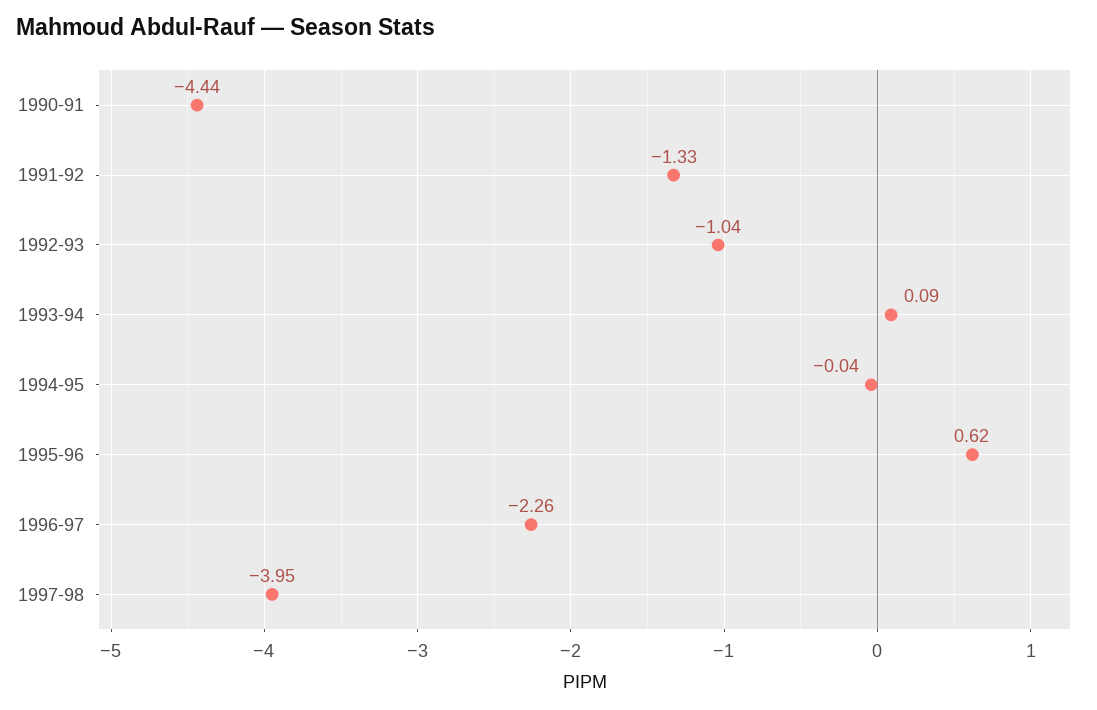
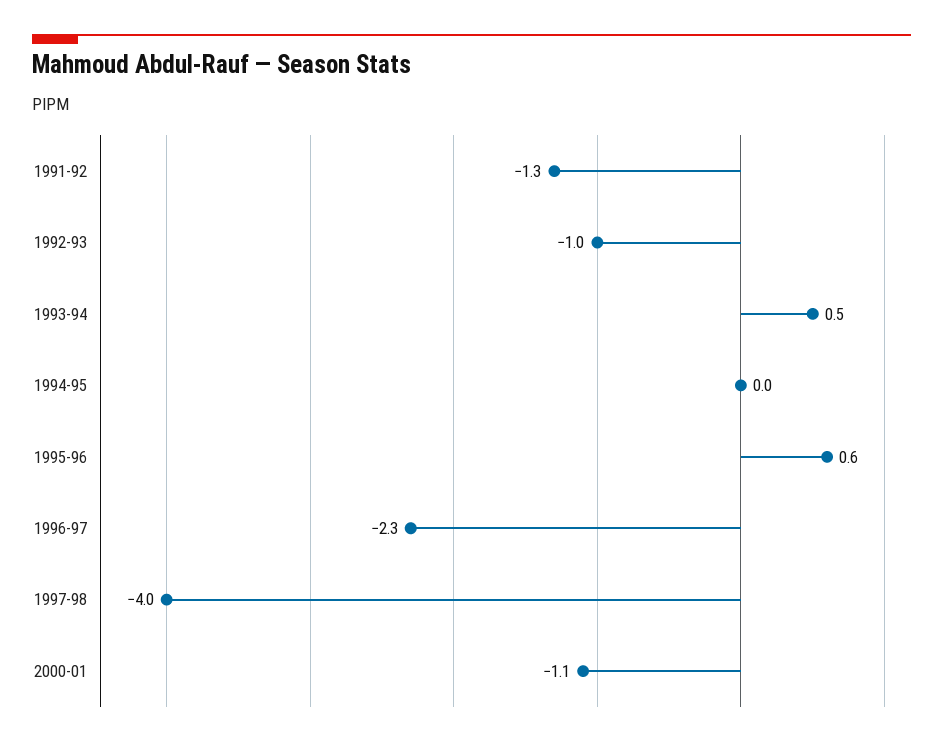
1990-91: -4.44 -> none
1993-94: 0.09 -> 0.5
2000-01: none -> -1.1

